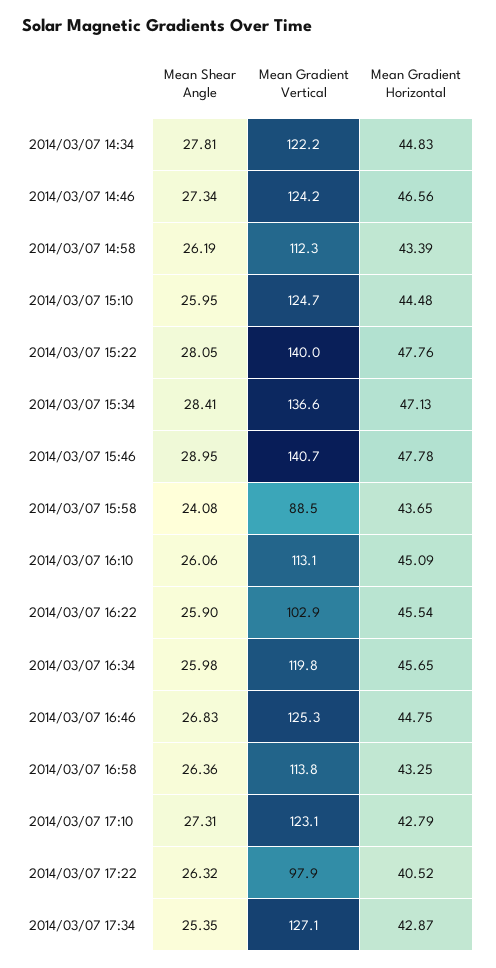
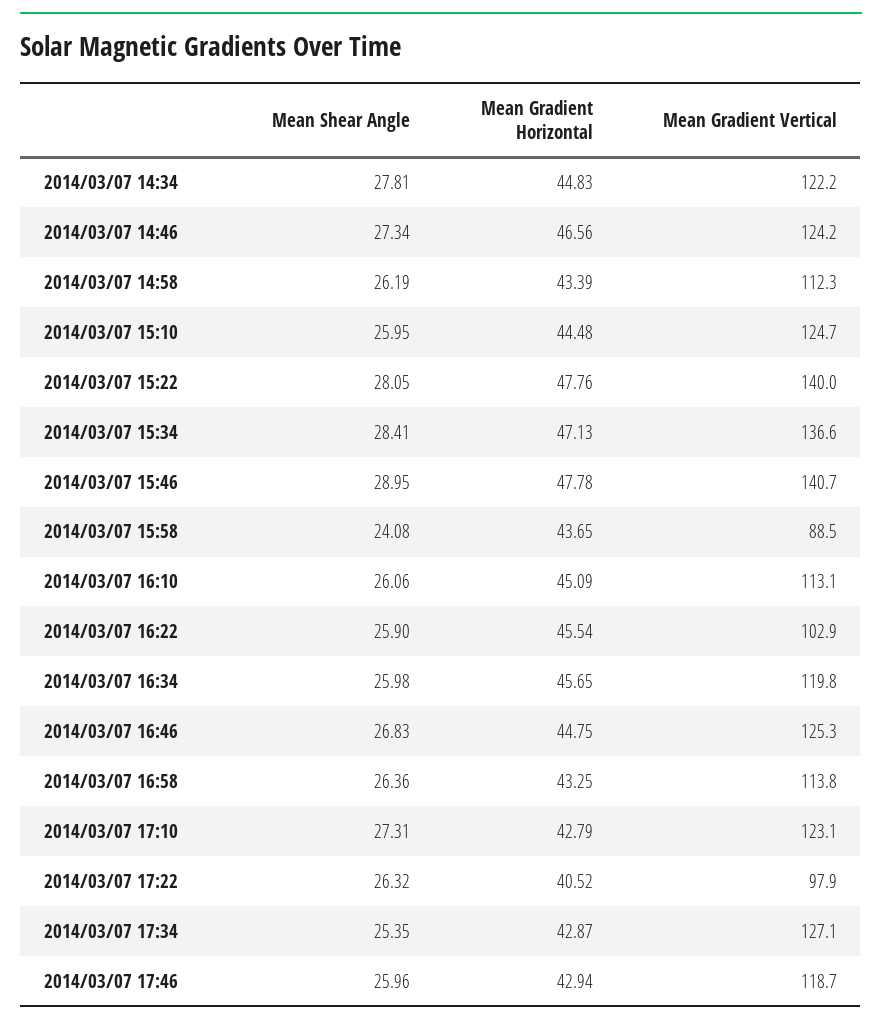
Mean Shear Angle, 2014/03/07 17:46: none -> 25.96
Mean Gradient Horizontal, 2014/03/07 17:46: none -> 42.94
Mean Gradient Vertical, 2014/03/07 17:46: none -> 118.7

